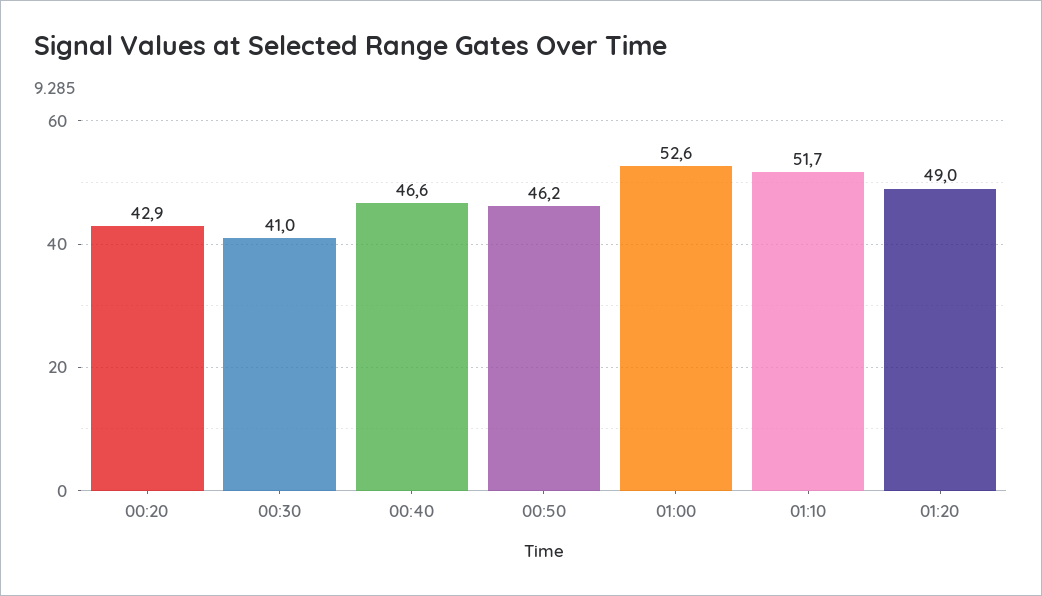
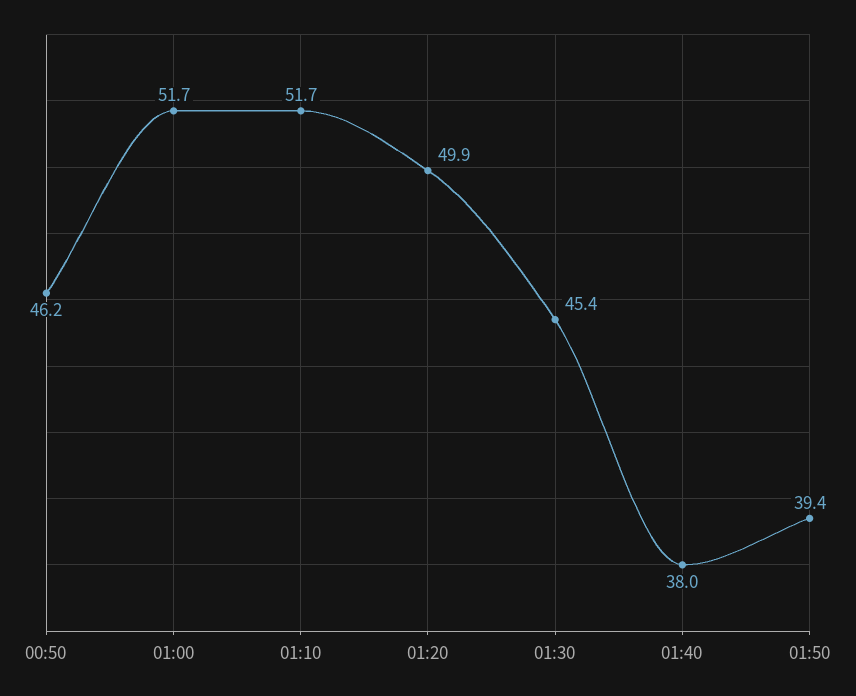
00:20: 42.9 -> none
00:30: 41 -> none
00:40: 46.6 -> none
01:00: 52.6 -> 51.7
01:20: 49 -> 49.9
01:30: none -> 45.4
01:40: none -> 38
01:50: none -> 39.4

